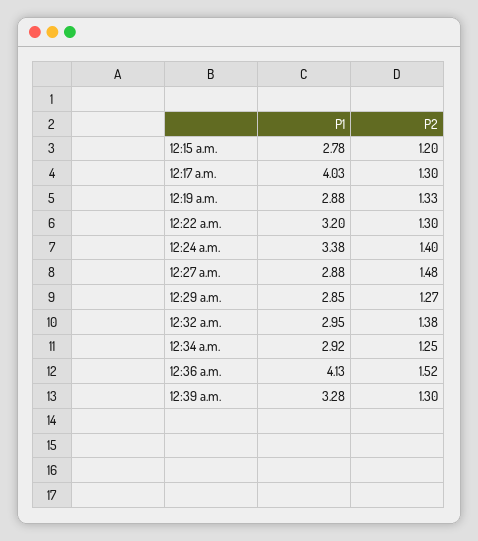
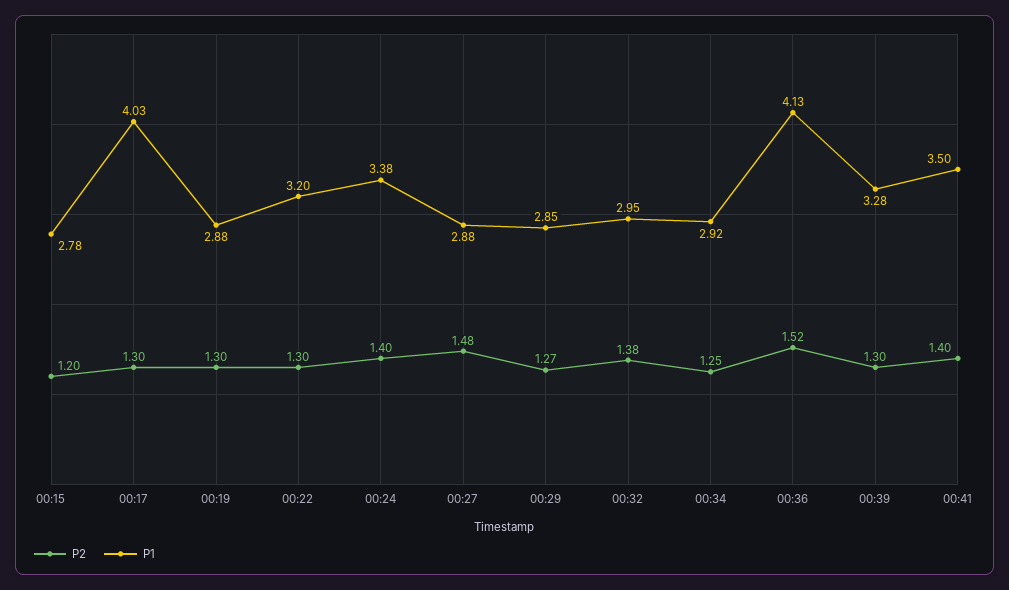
P2, 12:19 a.m.: 1.33 -> 1.3
P2, 00:41: none -> 1.4
P1, 00:41: none -> 3.5

